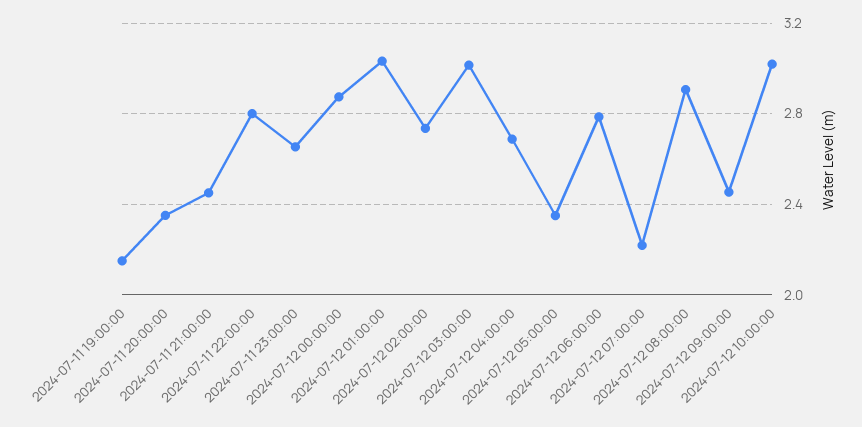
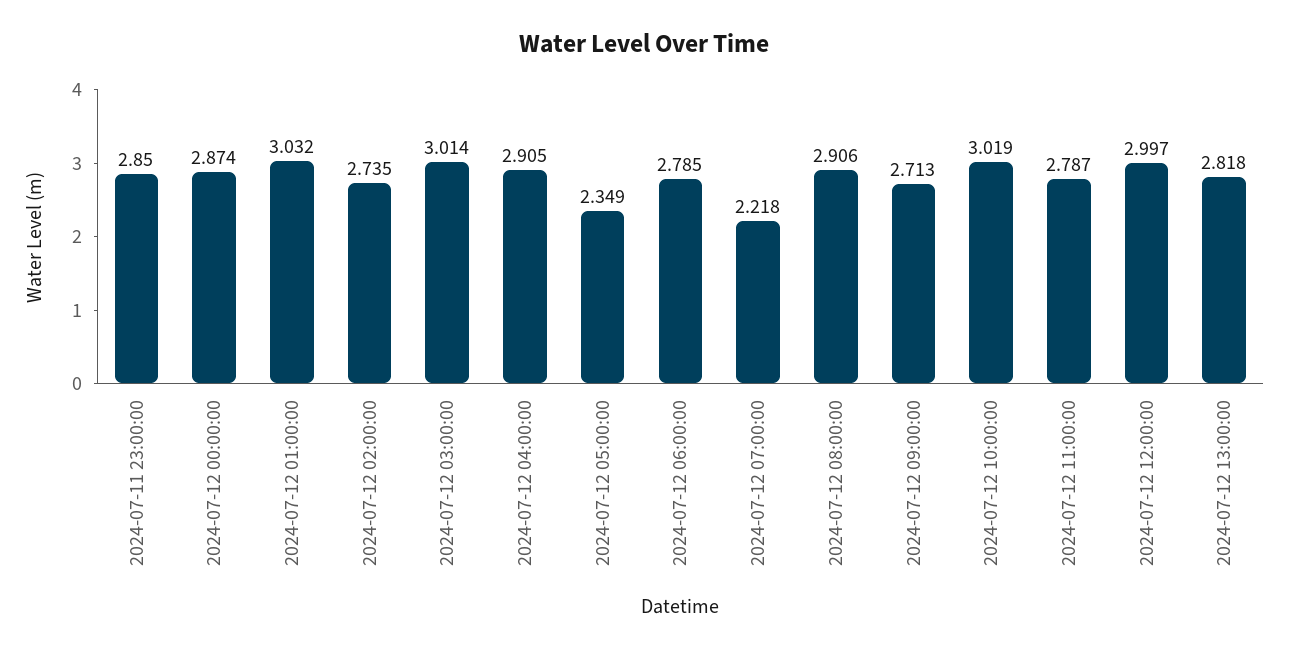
2024-07-11 19:00:00: 2.15 -> none
2024-07-11 20:00:00: 2.35 -> none
2024-07-11 21:00:00: 2.45 -> none
2024-07-11 22:00:00: 2.8 -> none
2024-07-11 23:00:00: 2.65 -> 2.85
2024-07-12 04:00:00: 2.7 -> 2.905
2024-07-12 09:00:00: 2.45 -> 2.713
2024-07-12 11:00:00: none -> 2.787
2024-07-12 12:00:00: none -> 2.997
2024-07-12 13:00:00: none -> 2.818

